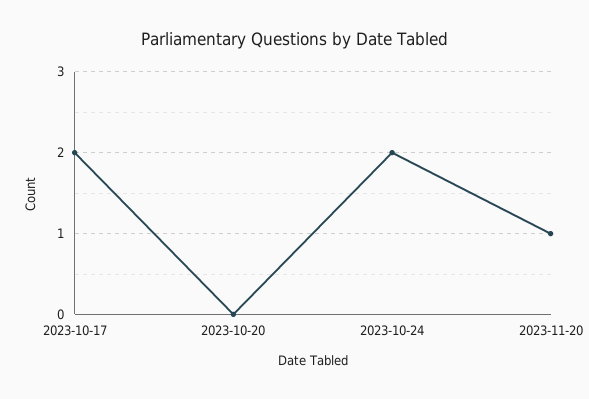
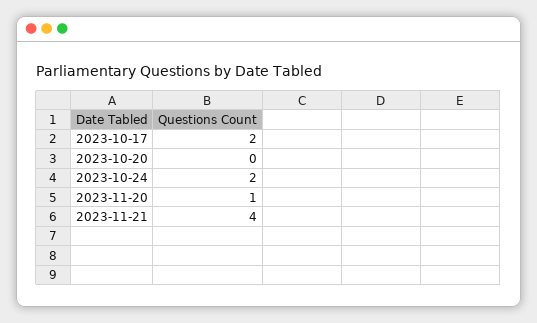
2023-11-21: none -> 4

